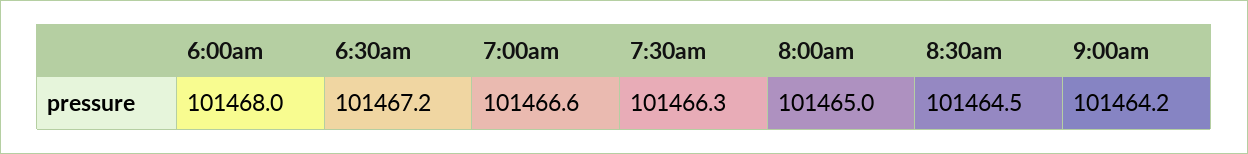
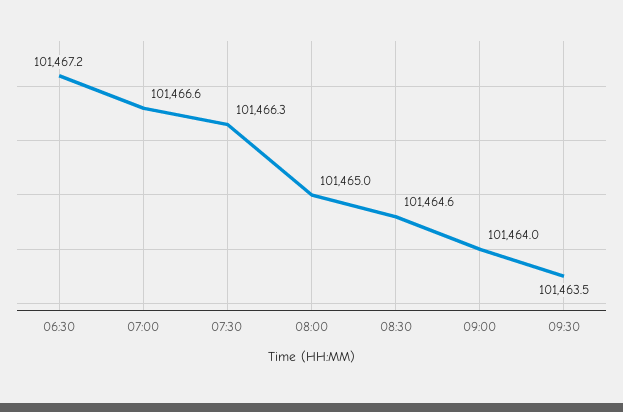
6:00am: 101468 -> none
8:30am: 101464.5 -> 101464.6
9:00am: 101464.2 -> 101464
09:30: none -> 101463.5

